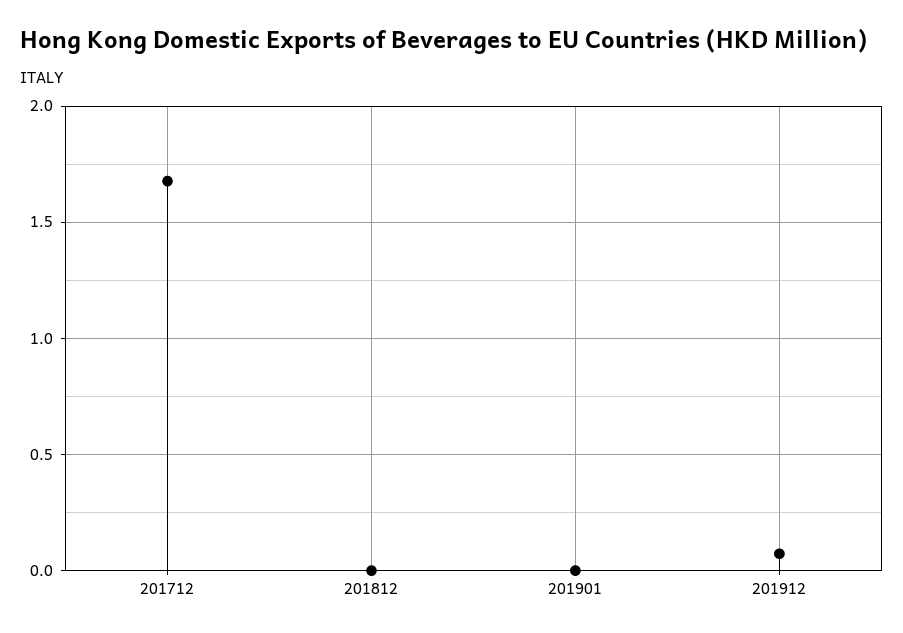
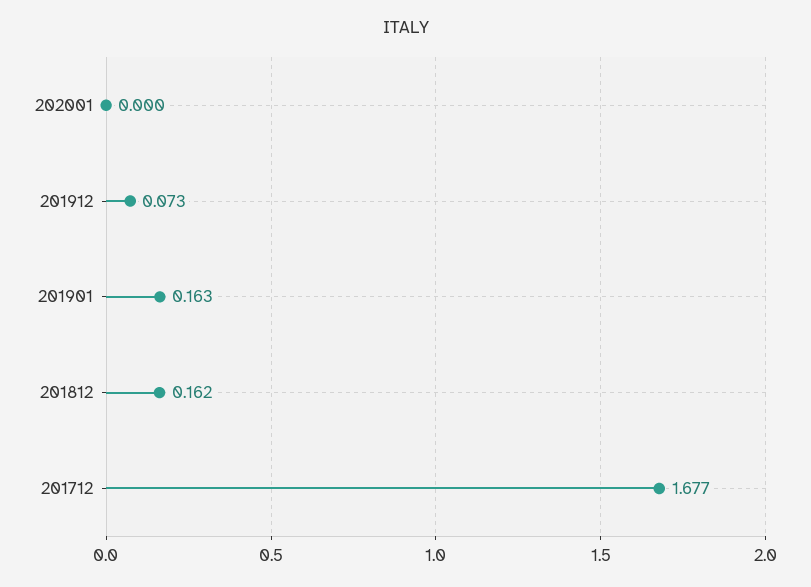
201812: 0 -> 0.162
201901: 0 -> 0.163
202001: none -> 0

